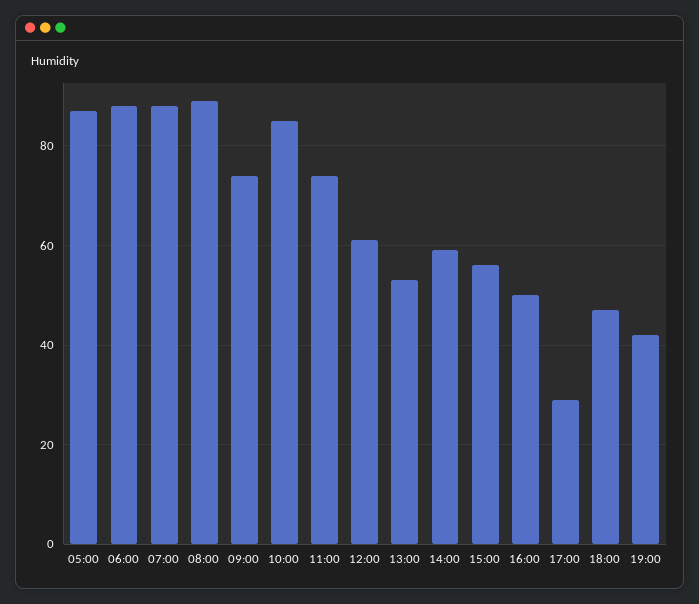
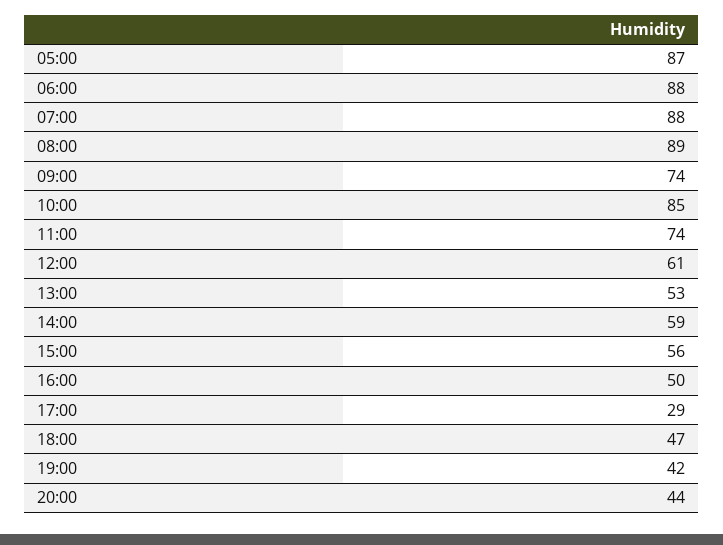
20:00: none -> 44

